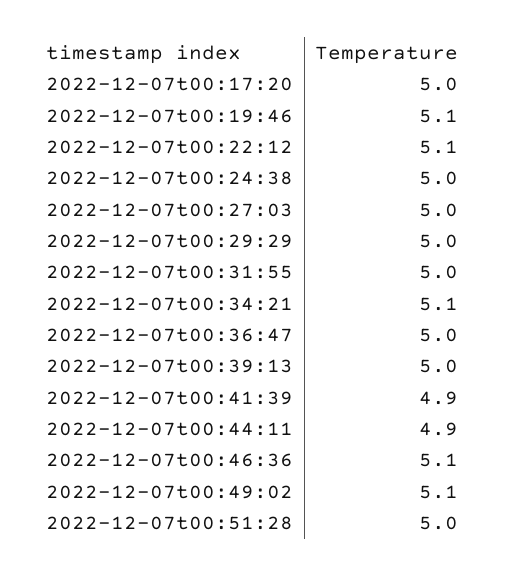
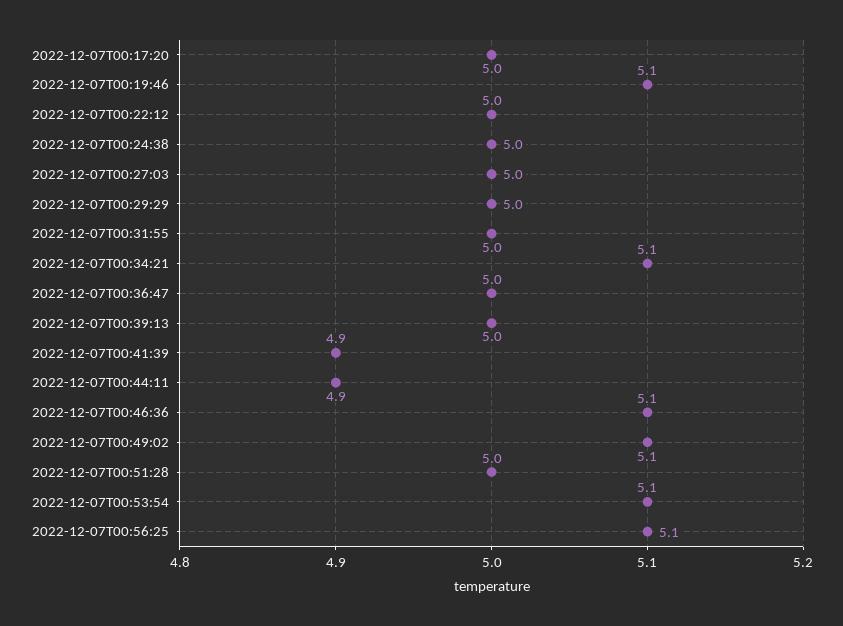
2022-12-07t00:22:12: 5.1 -> 5
2022-12-07T00:53:54: none -> 5.1
2022-12-07T00:56:25: none -> 5.1

